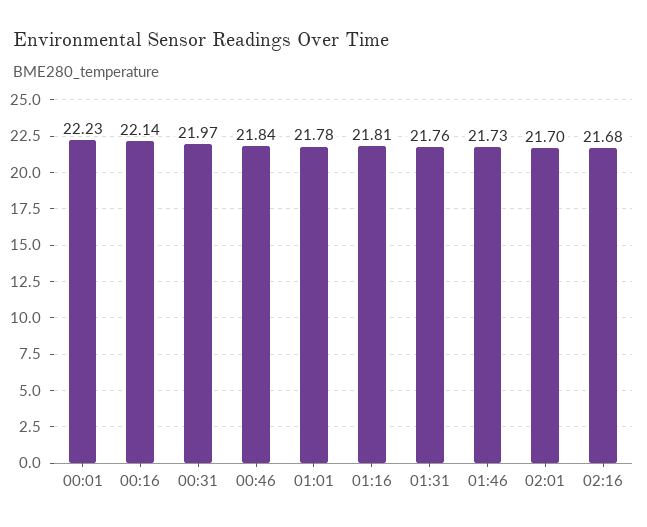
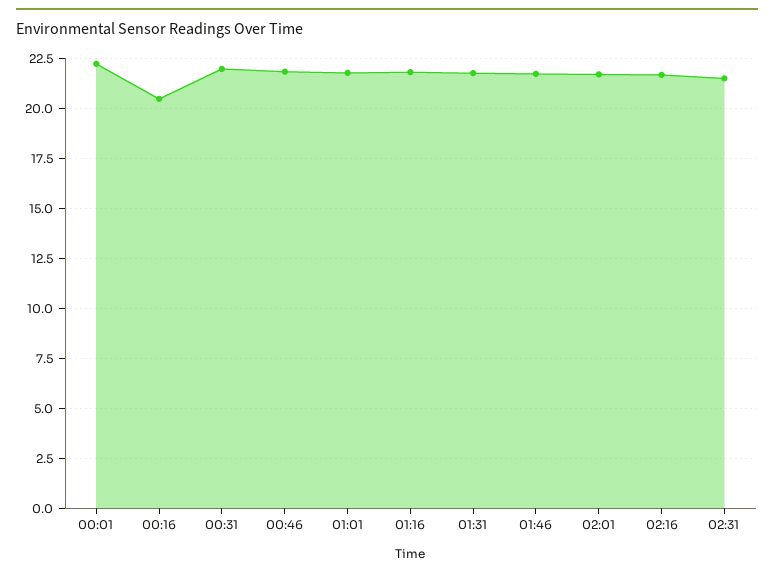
00:16: 22.14 -> 20.5
02:31: none -> 21.5

